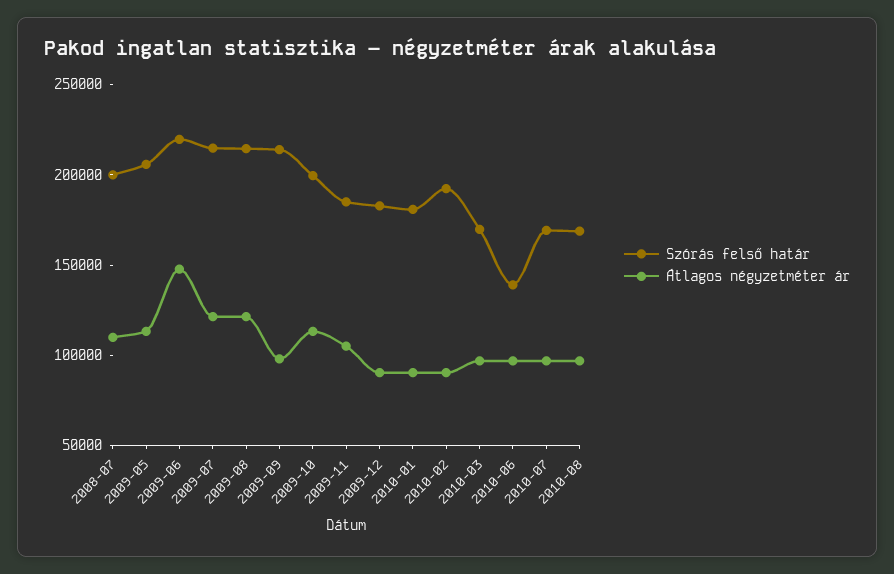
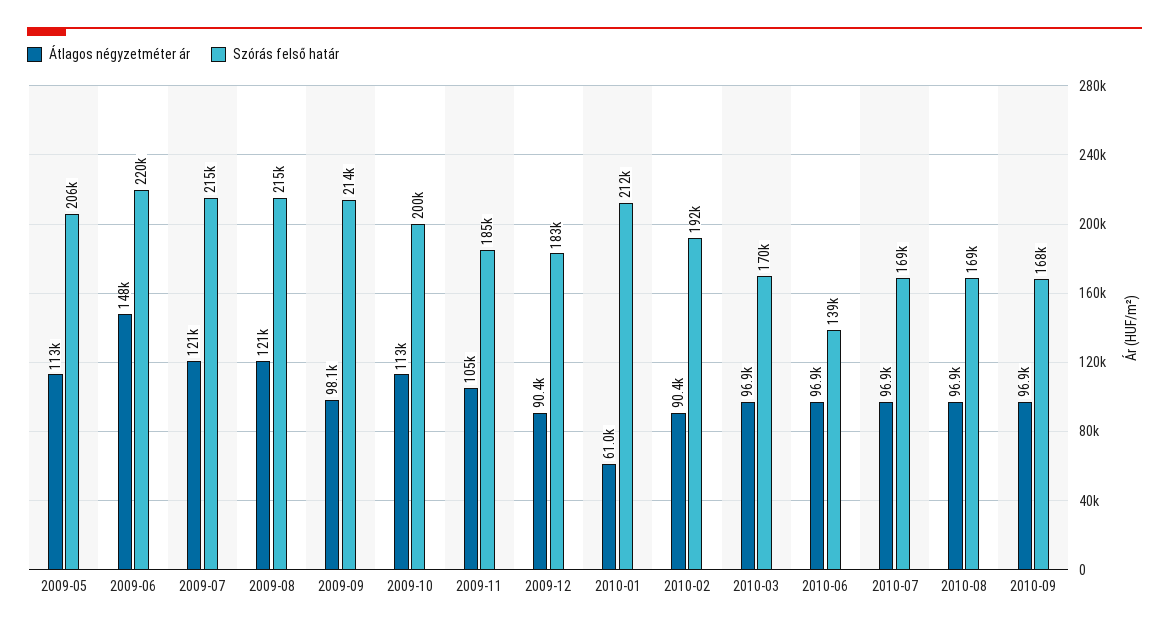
Szórás felső határ, 2008-07: 200000 -> none
Átlagos négyzetméter ár, 2008-07: 110000 -> none
Szórás felső határ, 2010-01: 180000 -> 212000
Átlagos négyzetméter ár, 2010-01: 90000 -> 61000
Átlagos négyzetméter ár, 2010-09: none -> 96900
Szórás felső határ, 2010-09: none -> 168000

